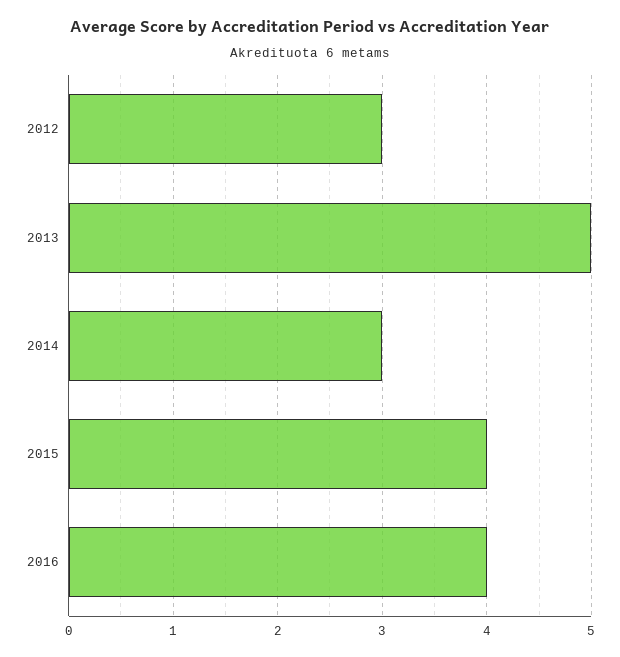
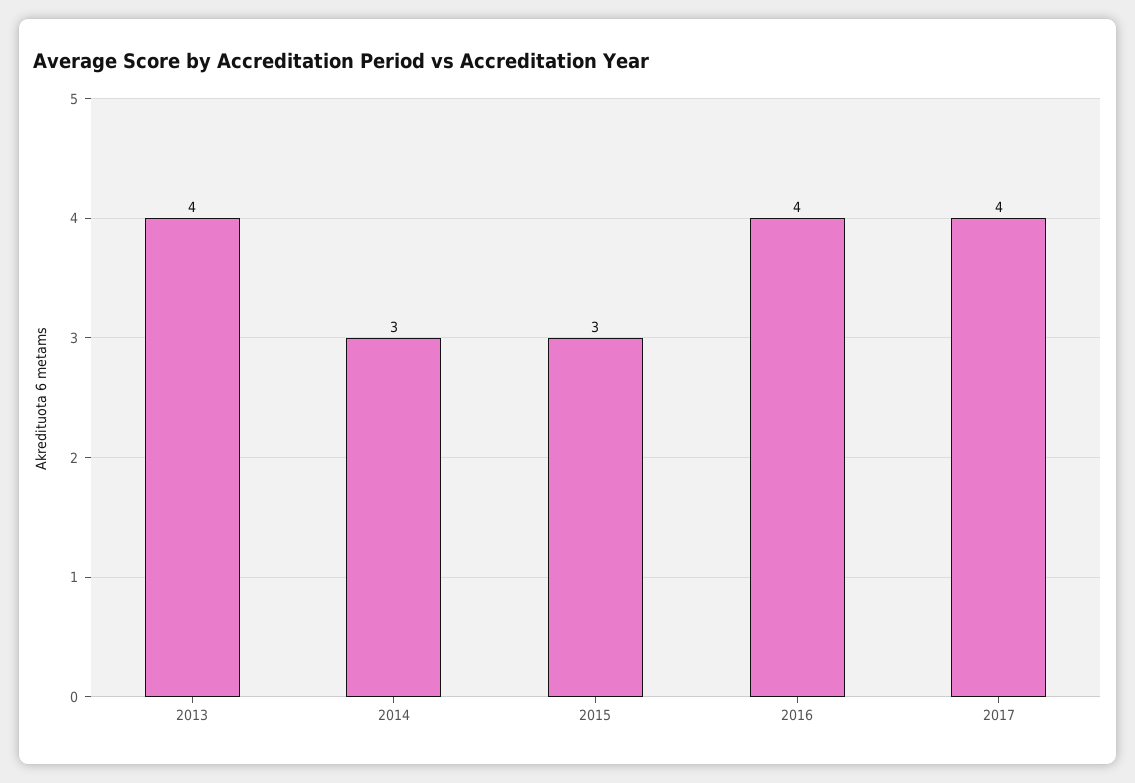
2012: 3 -> none
2013: 5 -> 4
2015: 4 -> 3
2017: none -> 4

